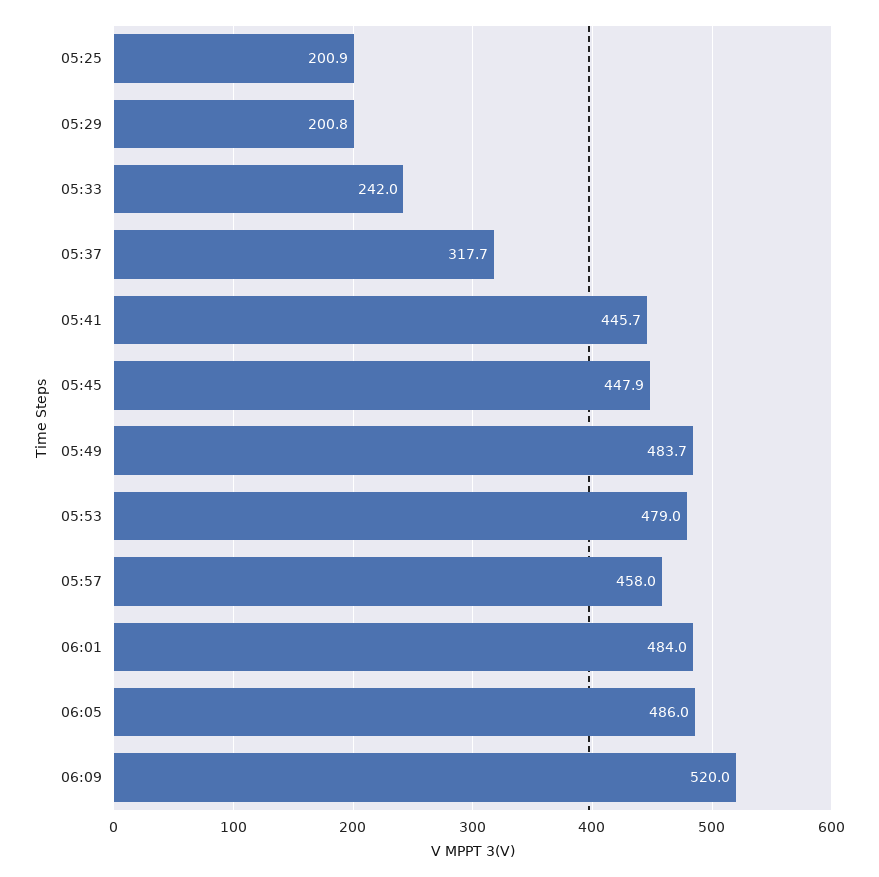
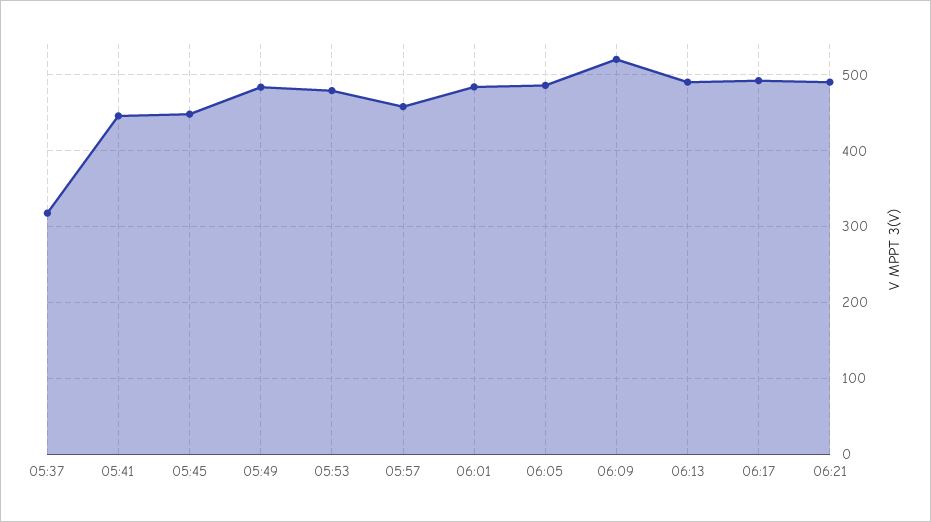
05:25: 200.9 -> none
05:29: 200.8 -> none
05:33: 242 -> none
06:13: none -> 490
06:17: none -> 490
06:21: none -> 490

